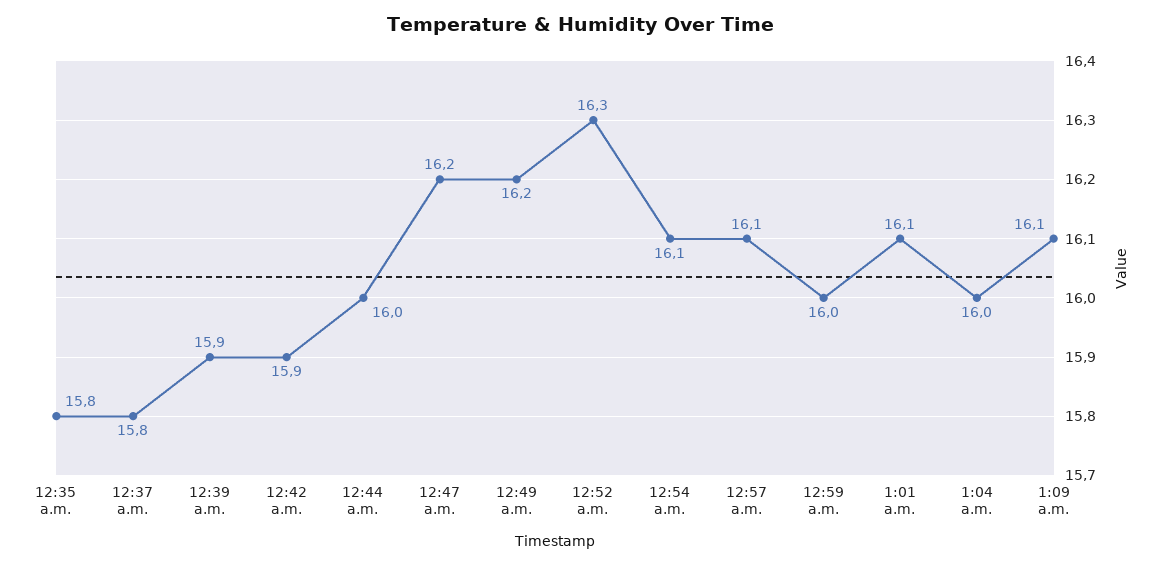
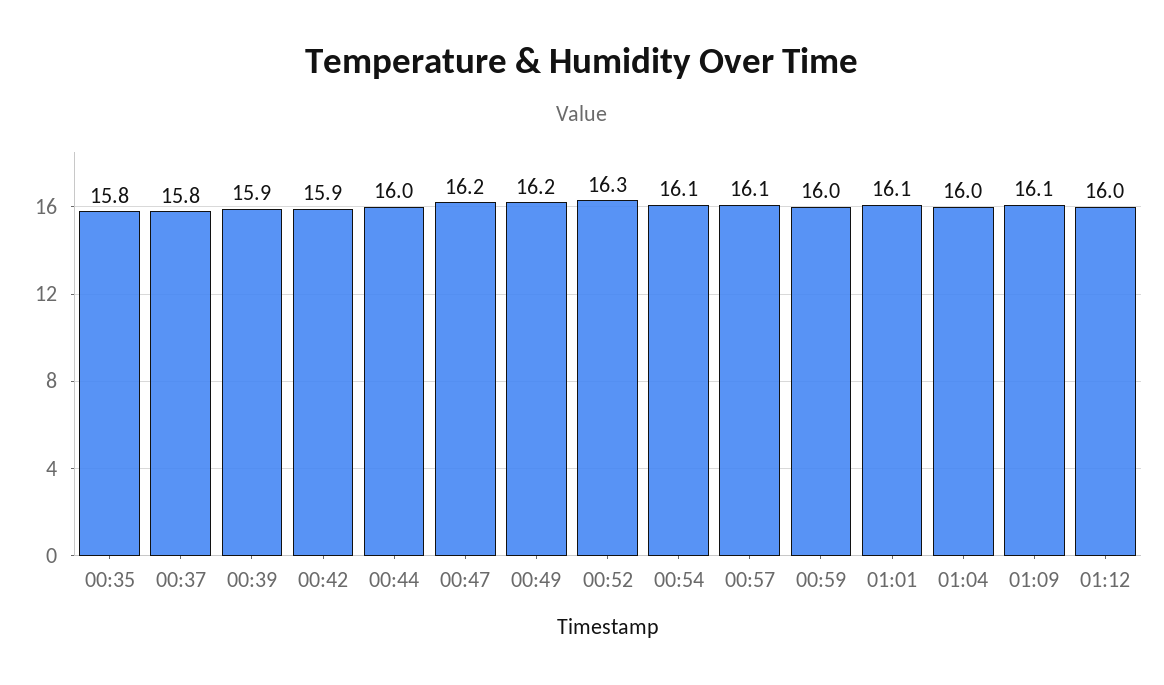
01:12: none -> 16

